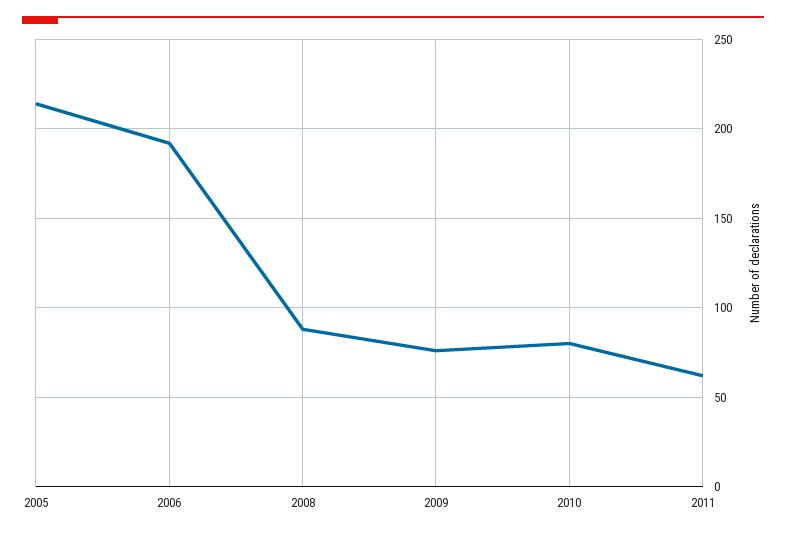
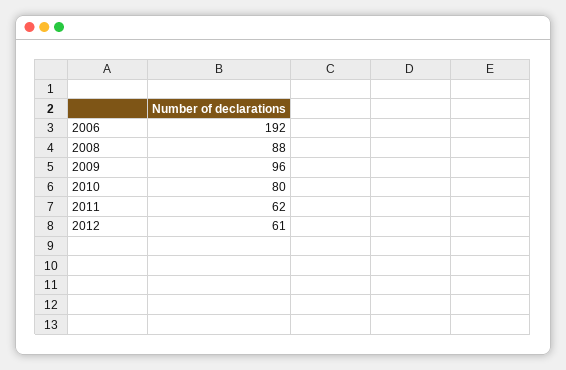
2005: 215 -> none
2009: 75 -> 96
2012: none -> 61

